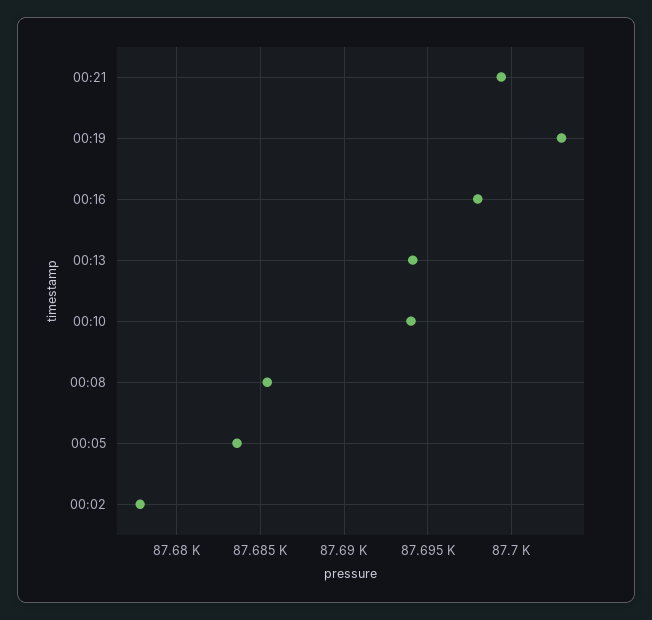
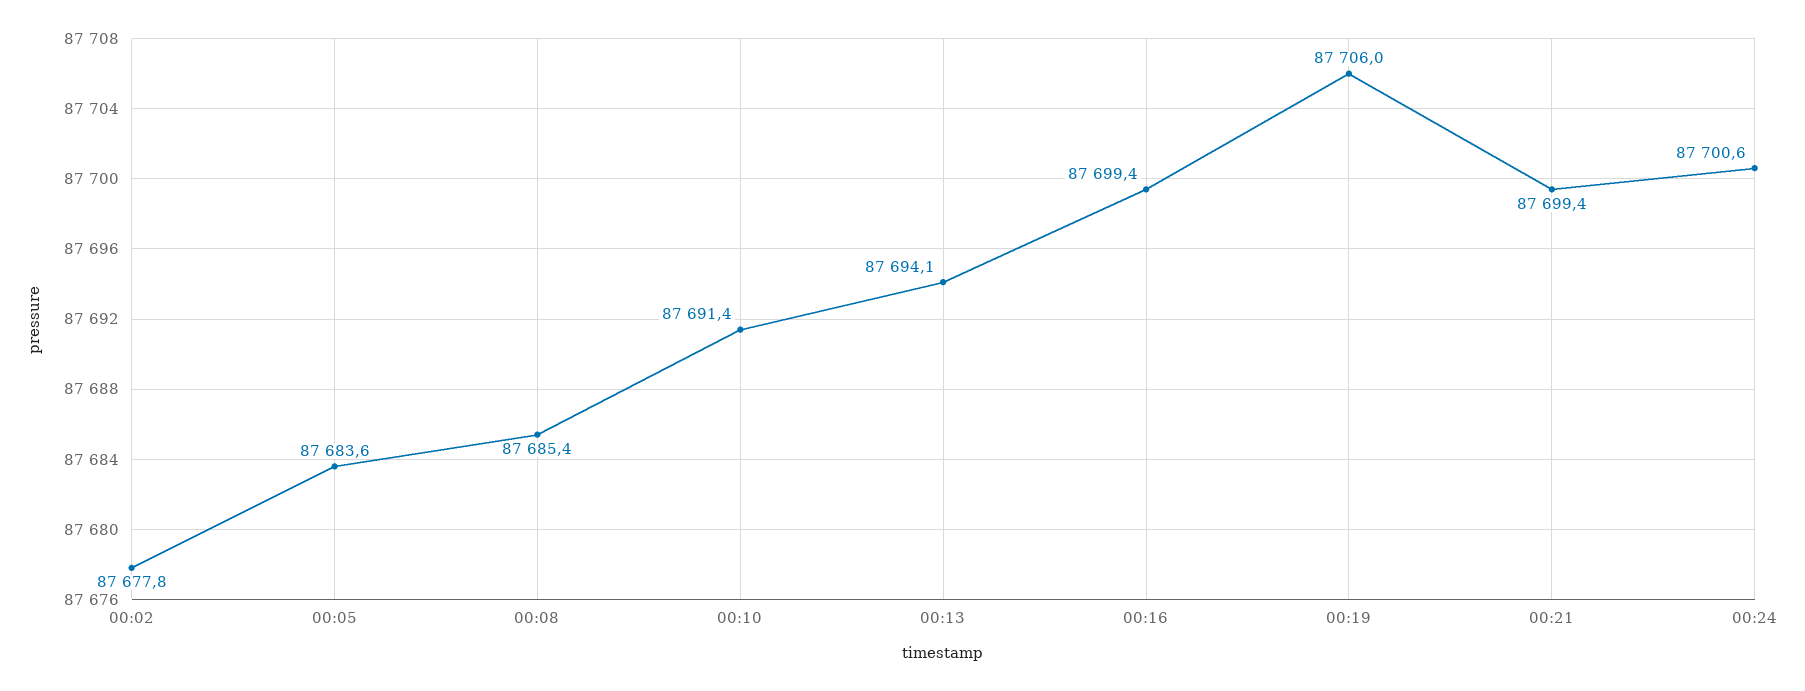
00:19: 87703 -> 87706
00:16: 87698 -> 87699.4
00:10: 87694 -> 87691.4
00:24: none -> 87700.6

